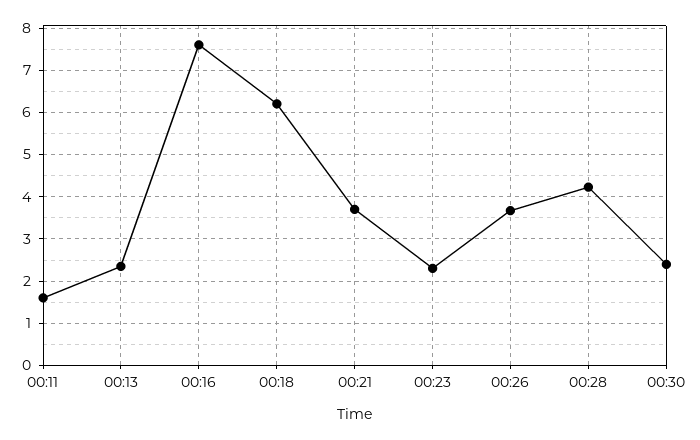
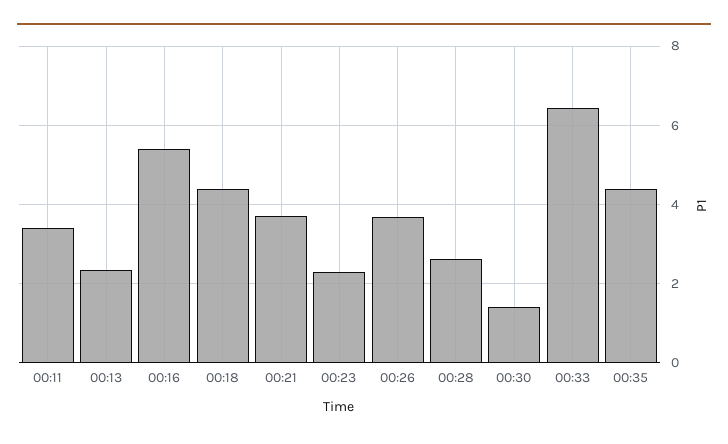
00:11: 1.6 -> 3.4
00:16: 7.6 -> 5.4
00:18: 6.2 -> 4.4
00:28: 4.2 -> 2.6
00:30: 2.4 -> 1.4
00:33: none -> 6.4
00:35: none -> 4.4

